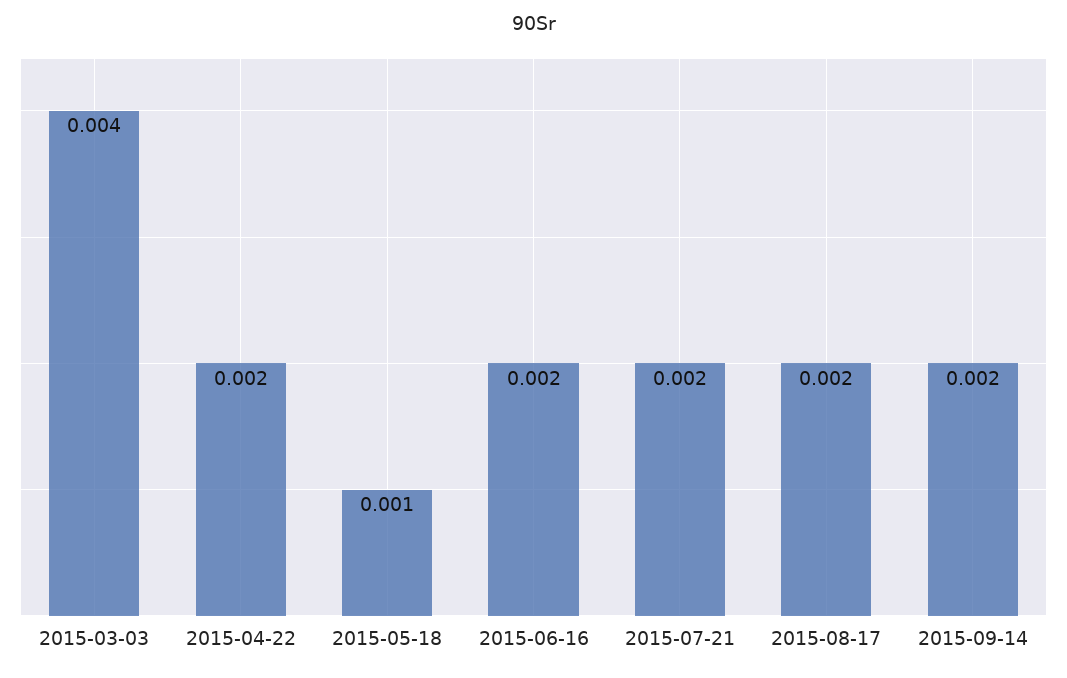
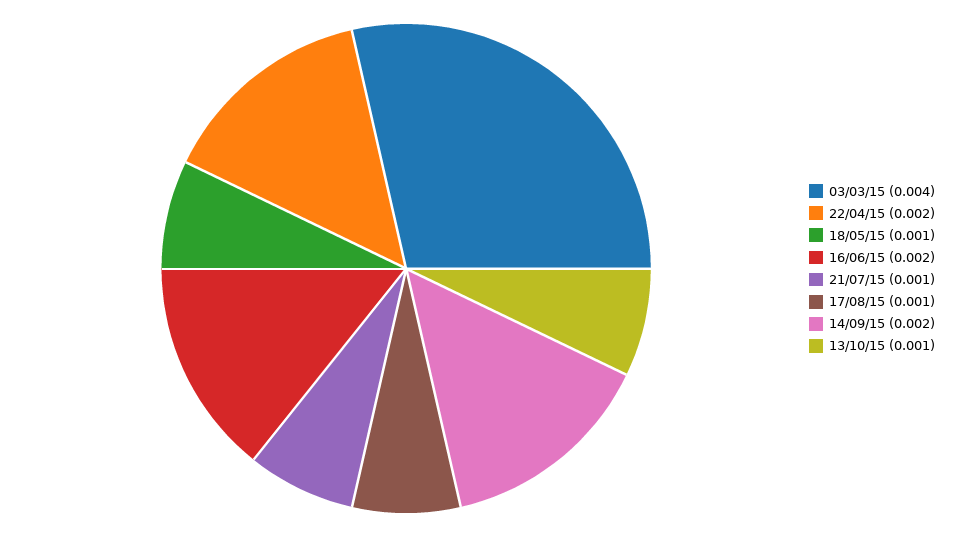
2015-07-21: 0.002 -> 0.001
2015-08-17: 0.002 -> 0.001
13/10/15: none -> 0.001

